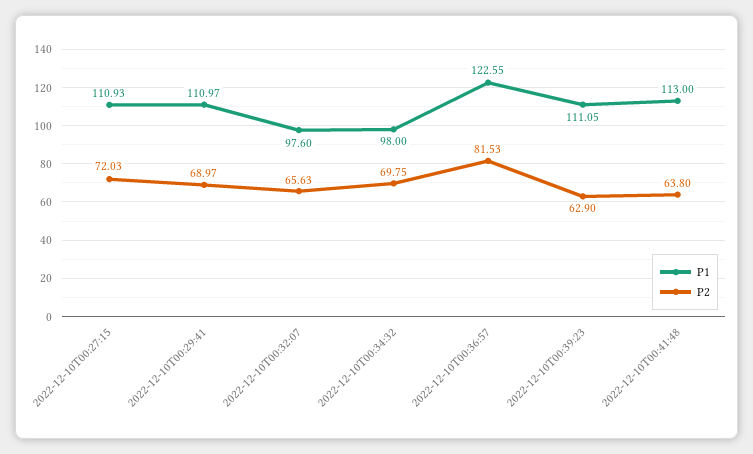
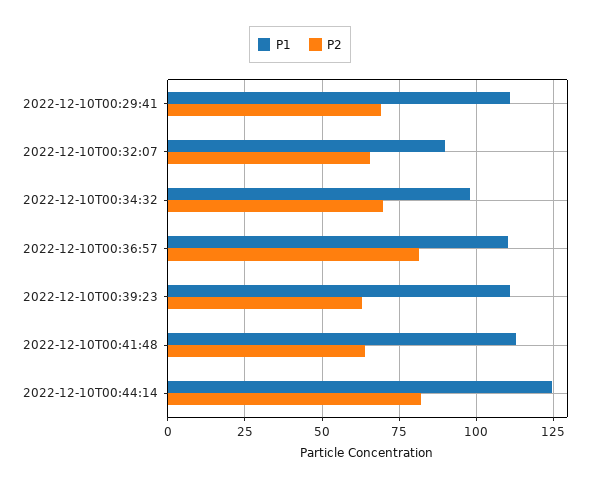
P1, 2022-12-10T00:27:15: 110.93 -> none
P2, 2022-12-10T00:27:15: 72.03 -> none
P1, 2022-12-10T00:32:07: 97.6 -> 90
P1, 2022-12-10T00:36:57: 122.55 -> 110
P1, 2022-12-10T00:44:14: none -> 125
P2, 2022-12-10T00:44:14: none -> 82.5

